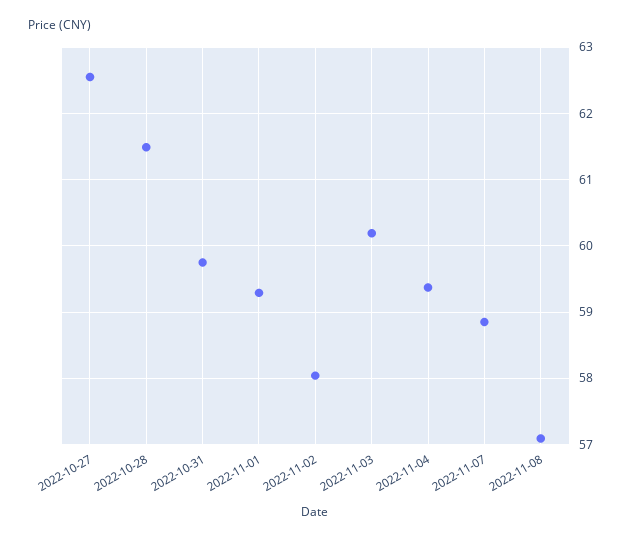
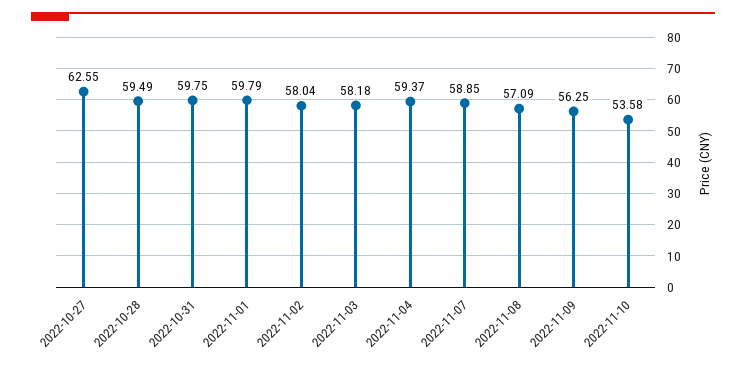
2022-10-28: 61.5 -> 59.49
2022-11-01: 59.3 -> 59.79
2022-11-03: 60.2 -> 58.18
2022-11-09: none -> 56.25
2022-11-10: none -> 53.58

